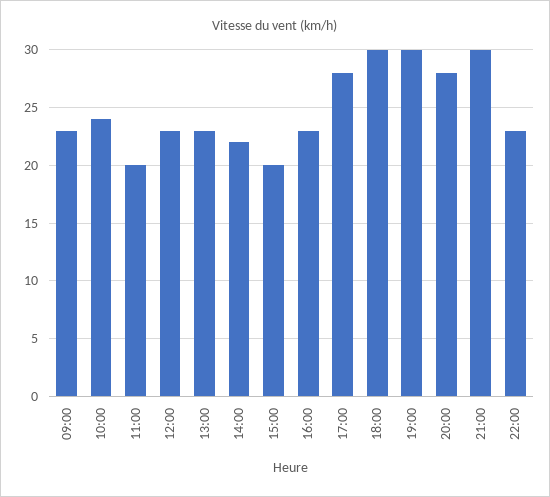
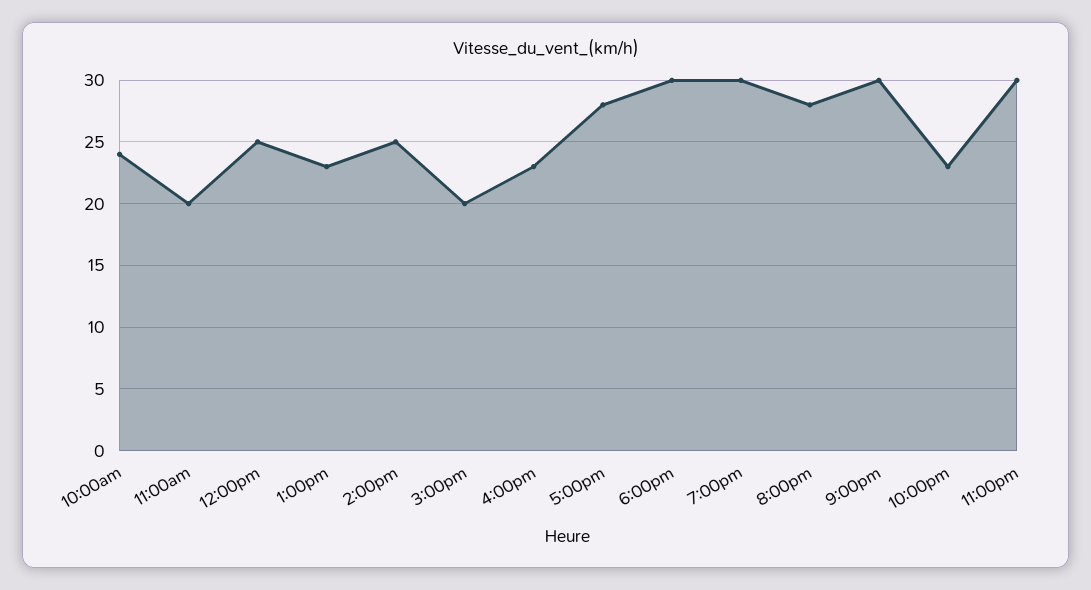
09:00: 23 -> none
12:00: 23 -> 25
14:00: 22 -> 25
11:00pm: none -> 30

